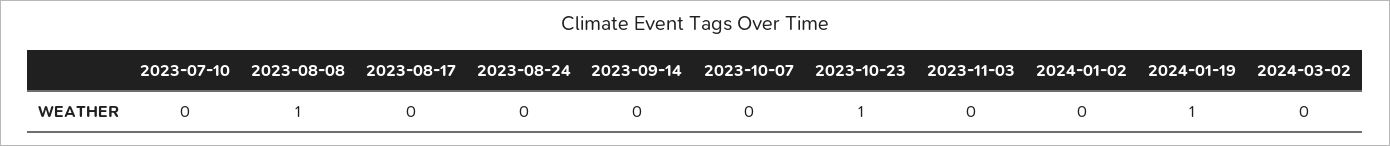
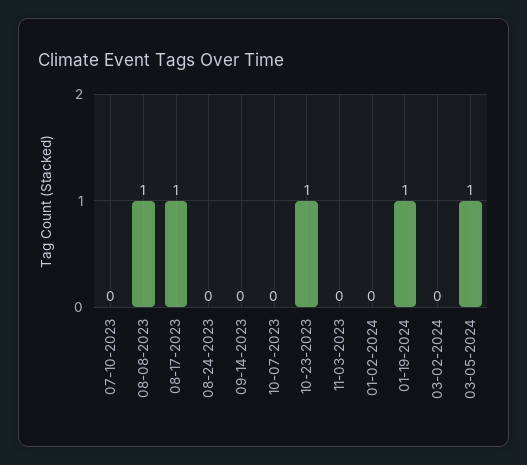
2023-08-17: 0 -> 1
03-05-2024: none -> 1

